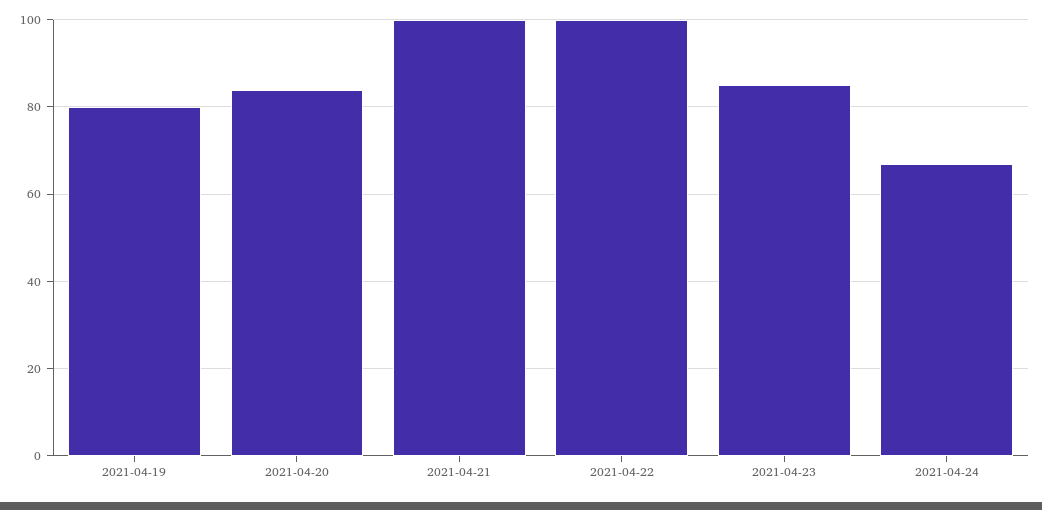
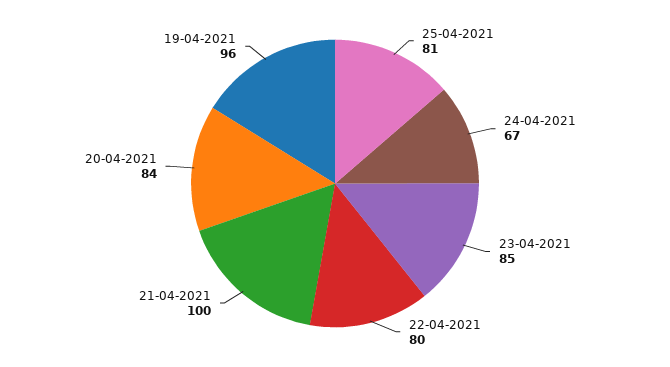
2021-04-19: 80 -> 96
2021-04-22: 100 -> 80
25-04-2021: none -> 81

